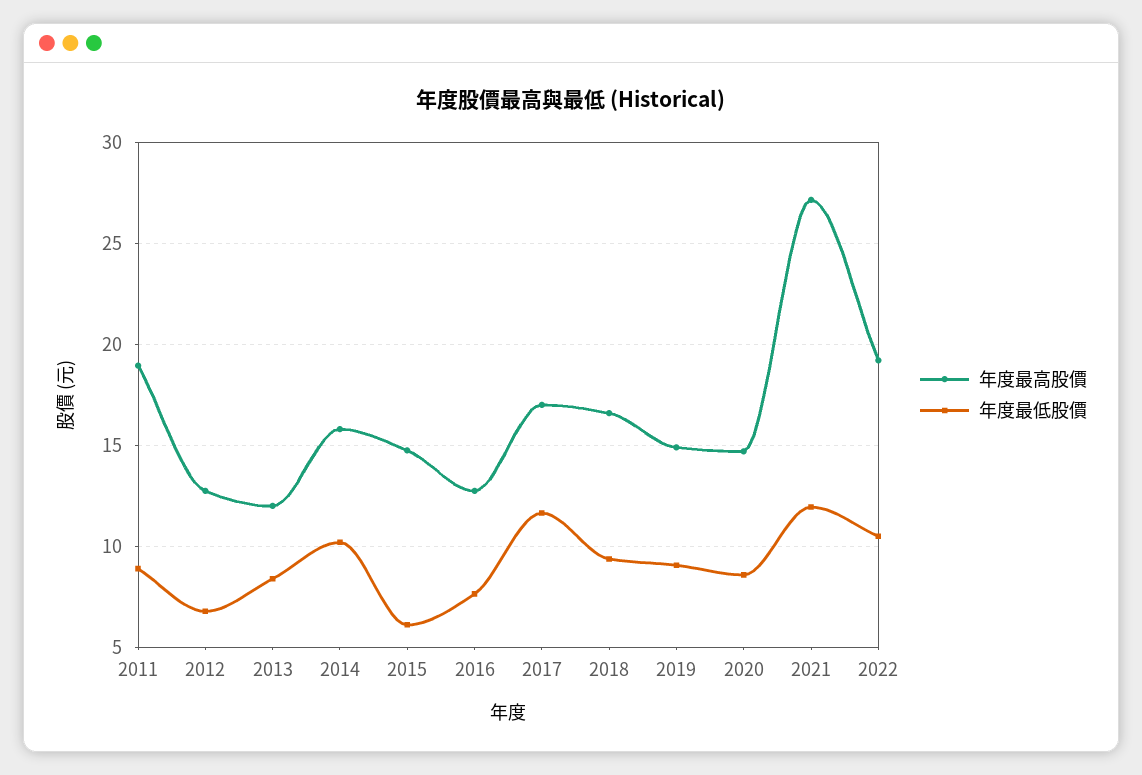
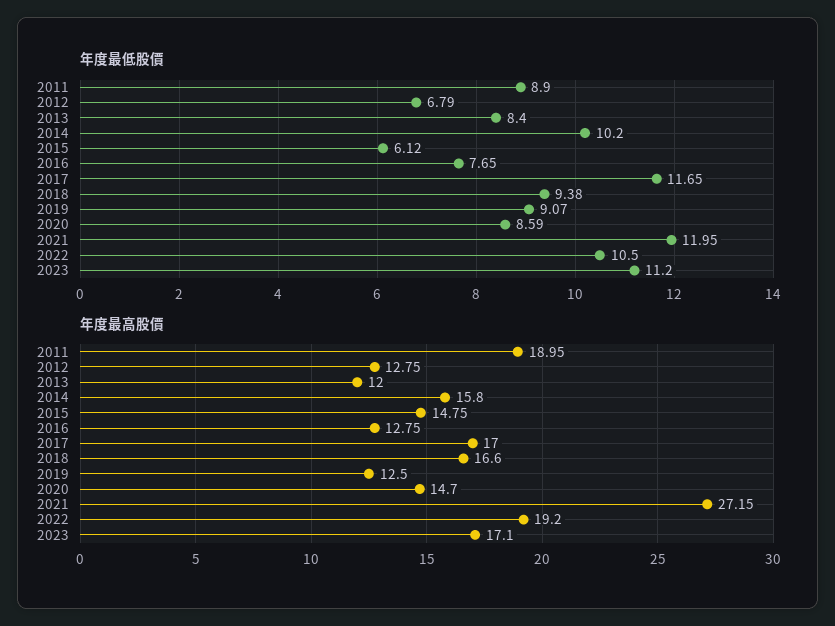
年度最高股價, 2019: 15 -> 12.5
年度最低股價, 2023: none -> 11.2
年度最高股價, 2023: none -> 17.1

